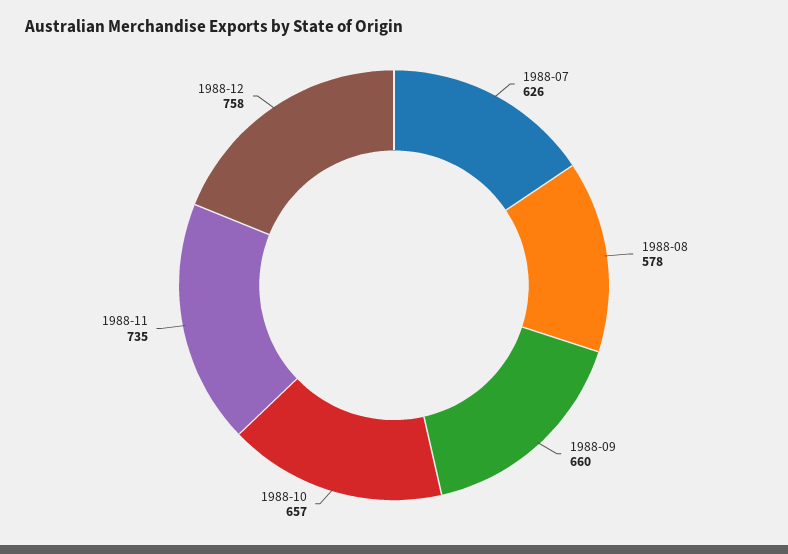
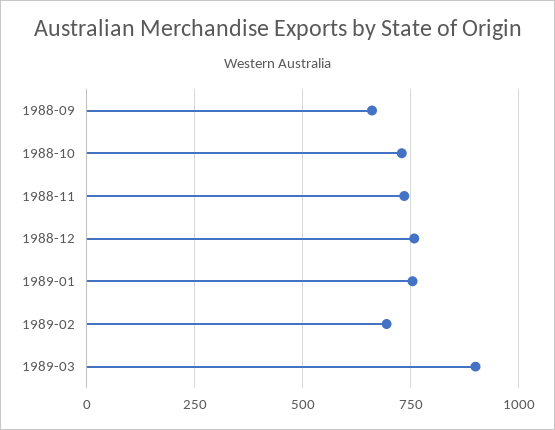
1988-07: 626 -> none
1988-08: 578 -> none
1988-10: 657 -> 725
1989-01: none -> 750
1989-02: none -> 700
1989-03: none -> 900

